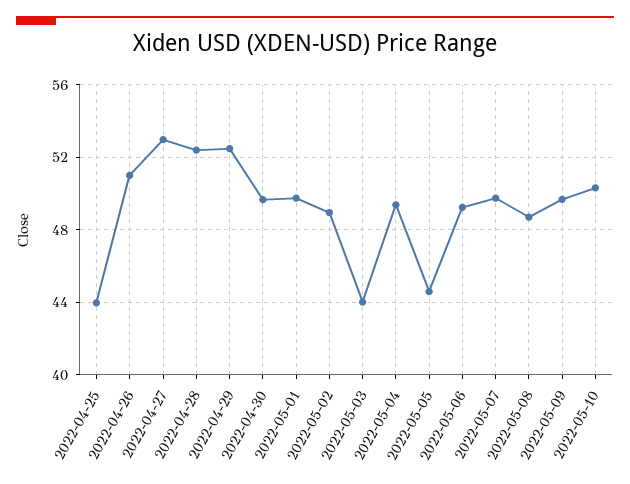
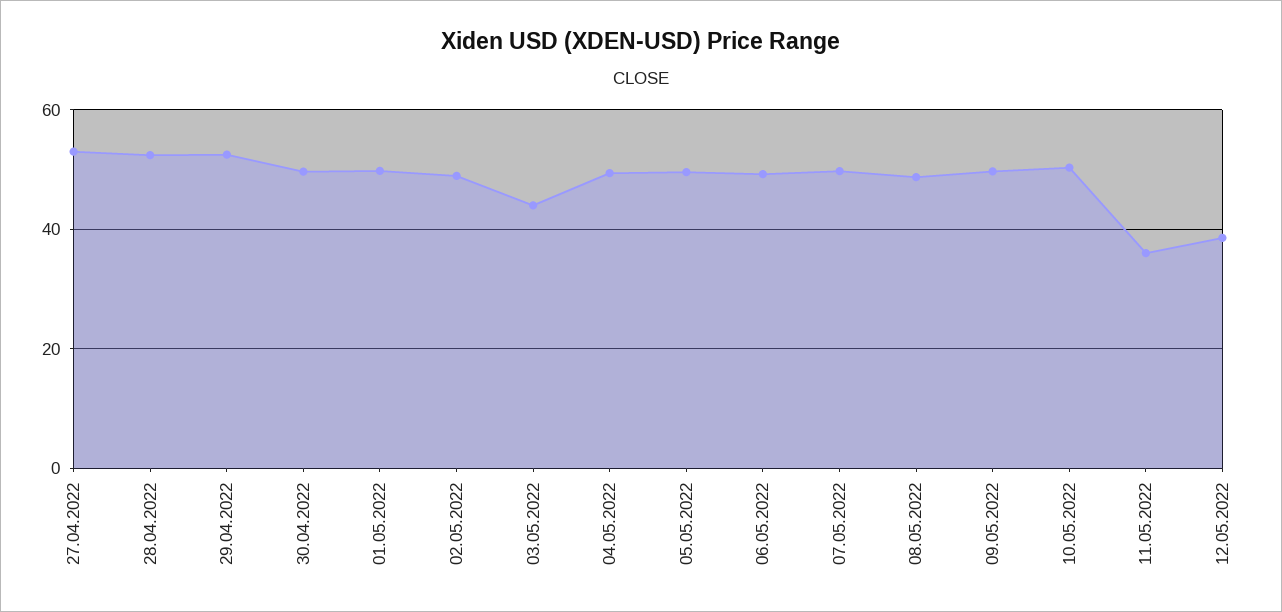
2022-04-25: 44 -> none
2022-04-26: 51 -> none
2022-05-05: 44.5 -> 50
11.05.2022: none -> 36
12.05.2022: none -> 38

